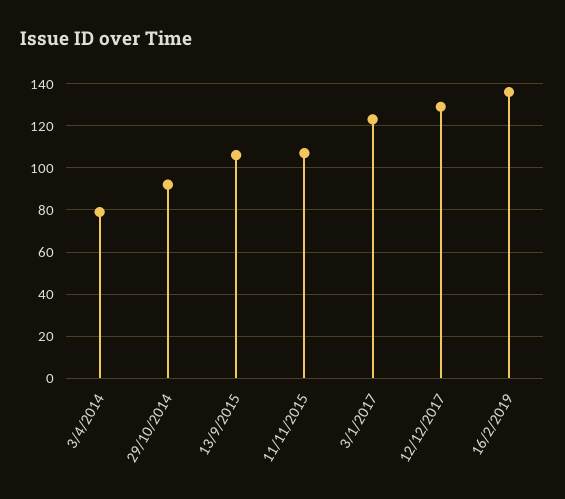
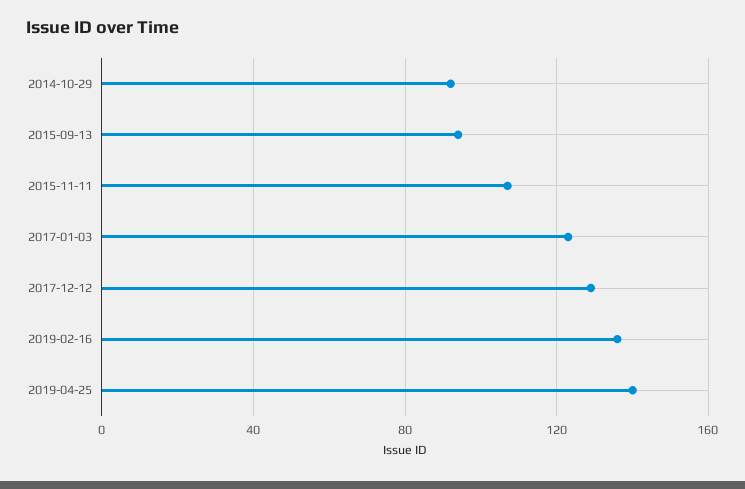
3/4/2014: 80 -> none
13/9/2015: 105 -> 95
2019-04-25: none -> 140

